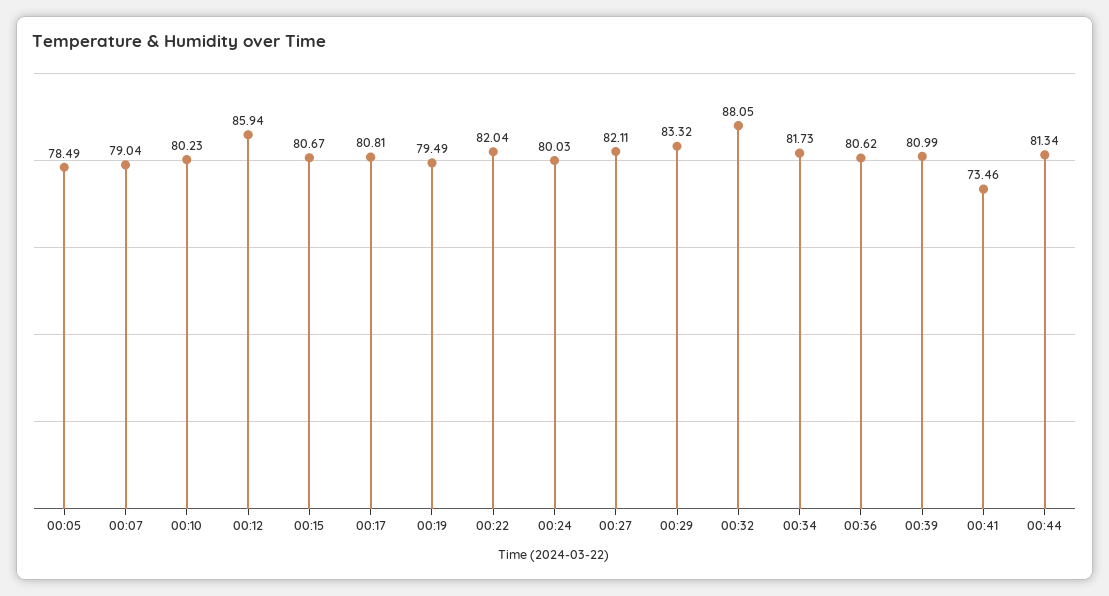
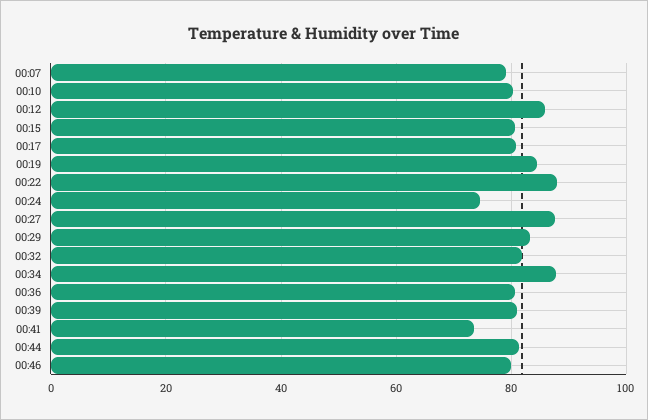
00:05: 78.49 -> none
00:19: 79.49 -> 84
00:22: 82.04 -> 88
00:24: 80.03 -> 74
00:27: 82.11 -> 88
00:32: 88.05 -> 82
00:34: 81.73 -> 88
00:46: none -> 80

